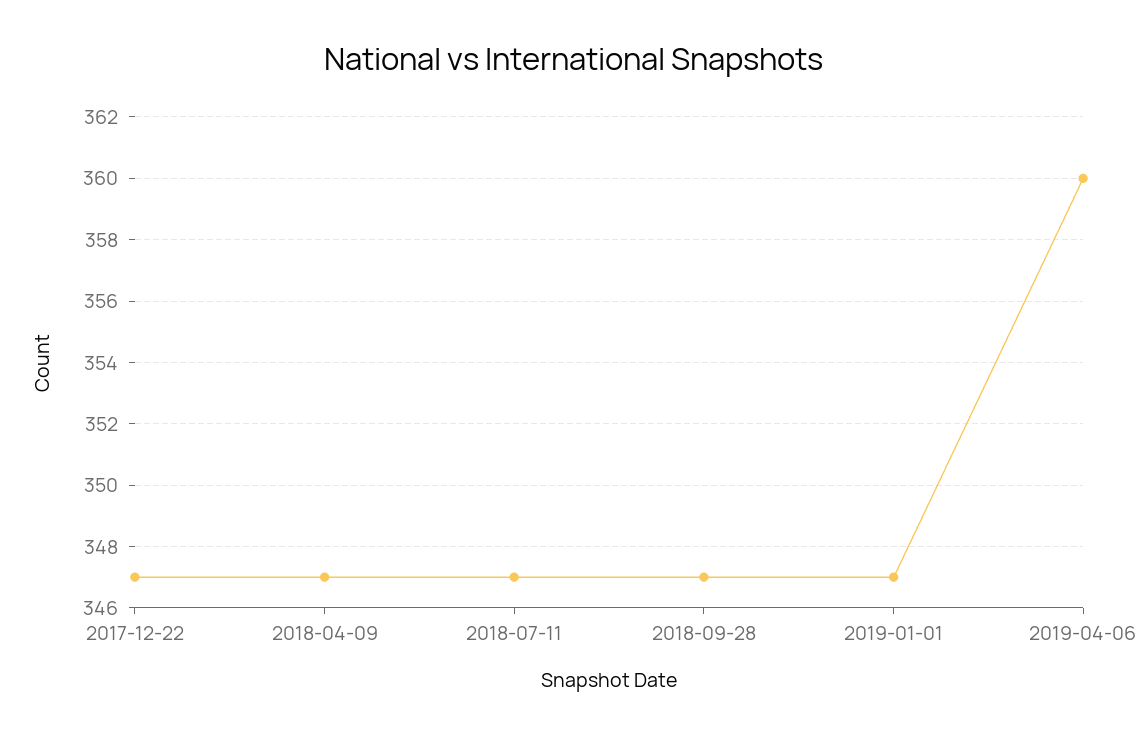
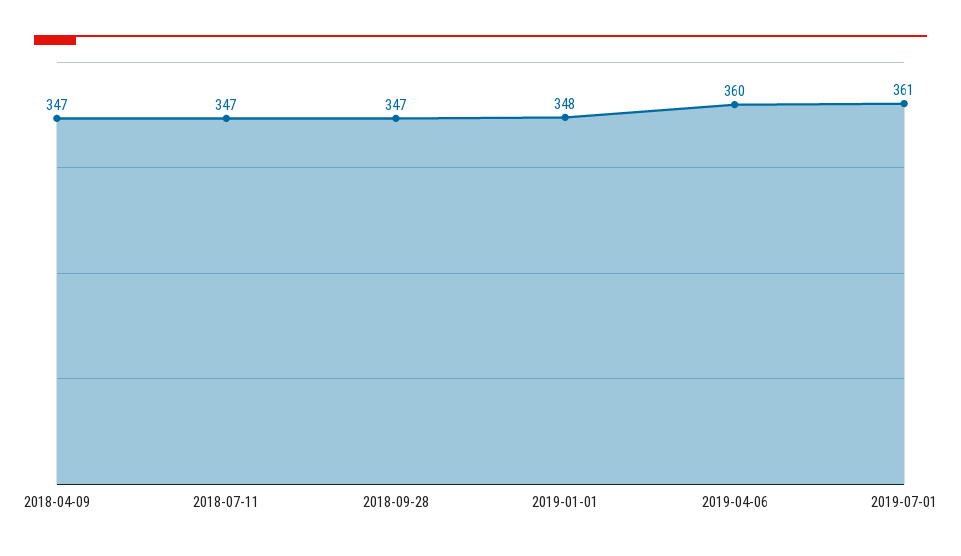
2017-12-22: 347 -> none
2019-01-01: 347 -> 348
2019-07-01: none -> 361

